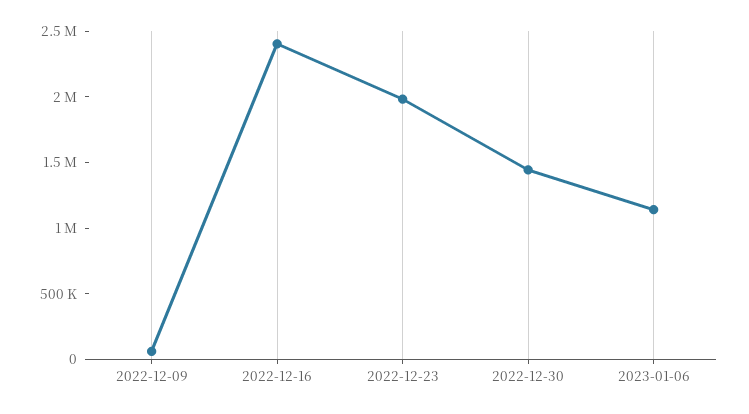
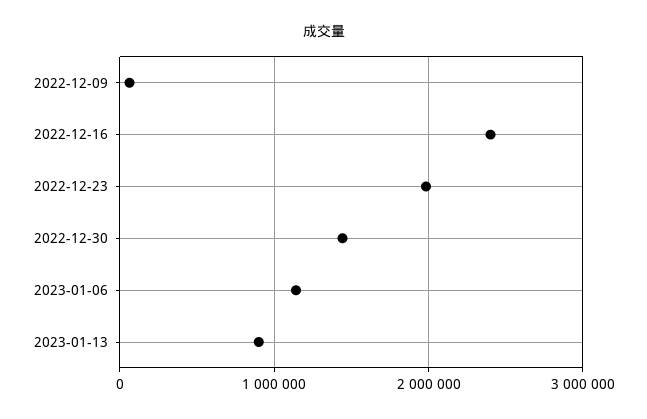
2023-01-13: none -> 900000

